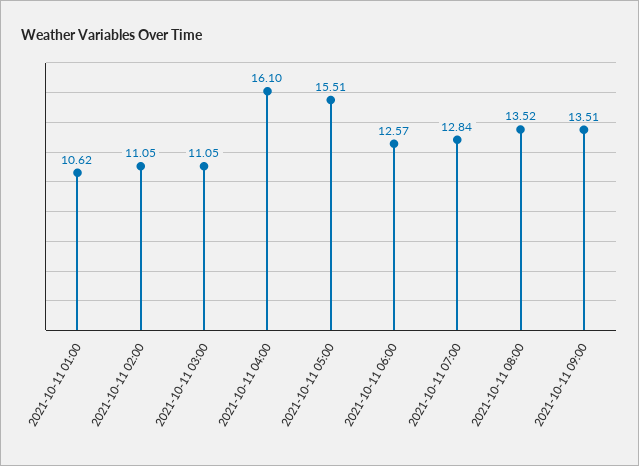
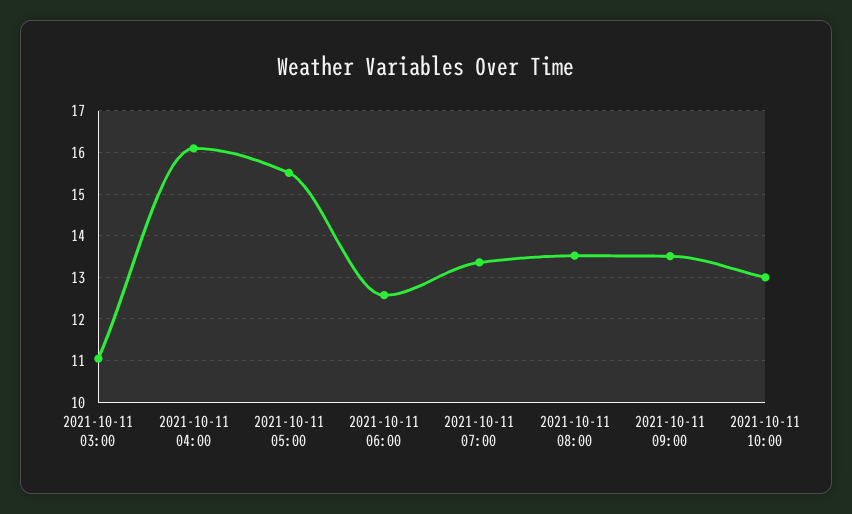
2021-10-11 01:00: 10.62 -> none
2021-10-11 02:00: 11.05 -> none
2021-10-11 07:00: 12.84 -> 13.4
2021-10-11 10:00: none -> 13

